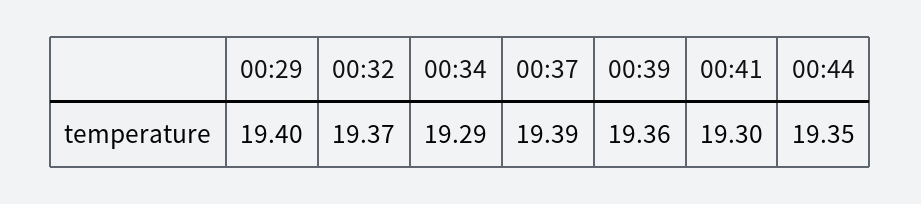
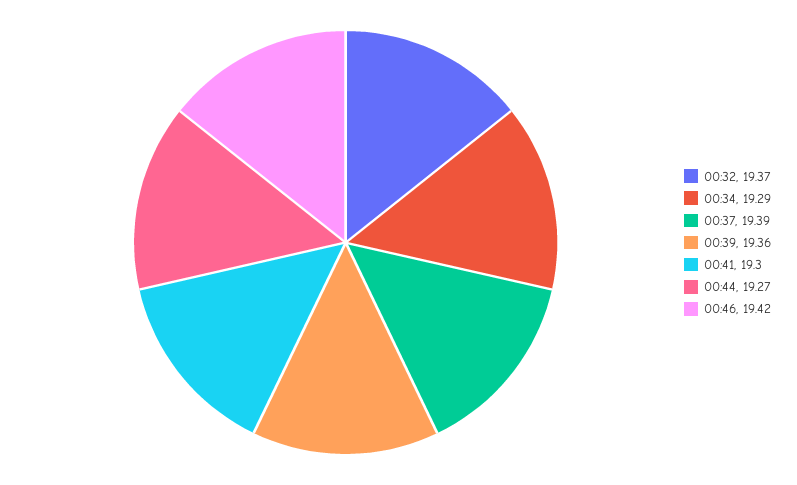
00:29: 19.4 -> none
00:44: 19.35 -> 19.27
00:46: none -> 19.42

